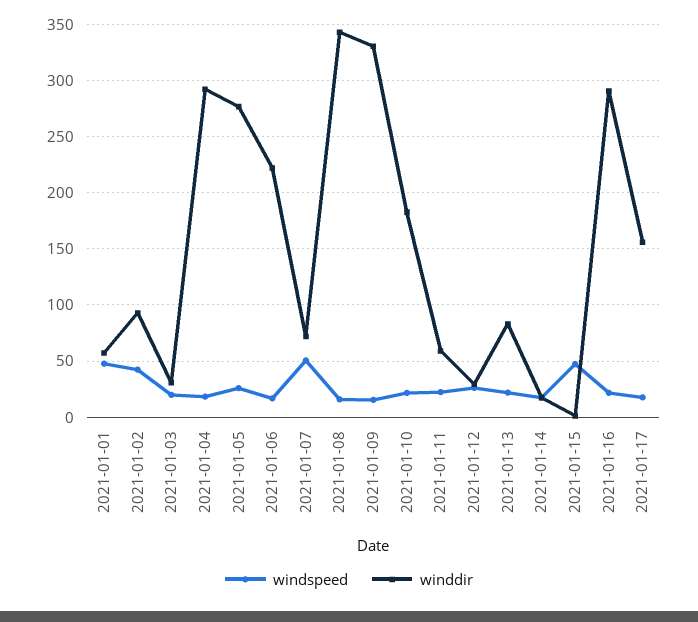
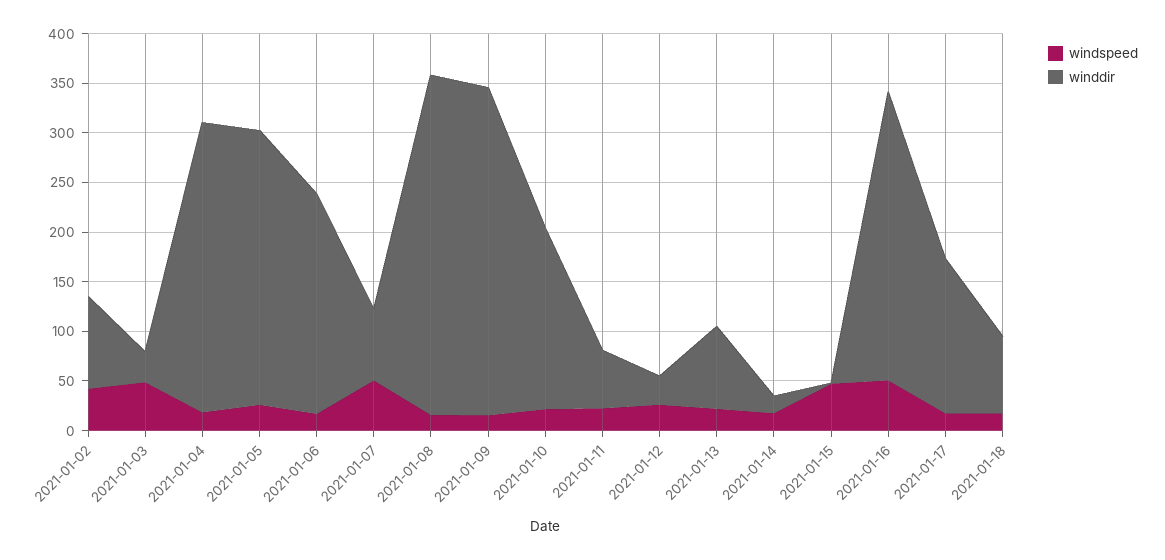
windspeed, 2021-01-01: 50 -> none
winddir, 2021-01-01: 60 -> none
windspeed, 2021-01-03: 20 -> 50
windspeed, 2021-01-16: 20 -> 50
windspeed, 2021-01-18: none -> 20
winddir, 2021-01-18: none -> 80

